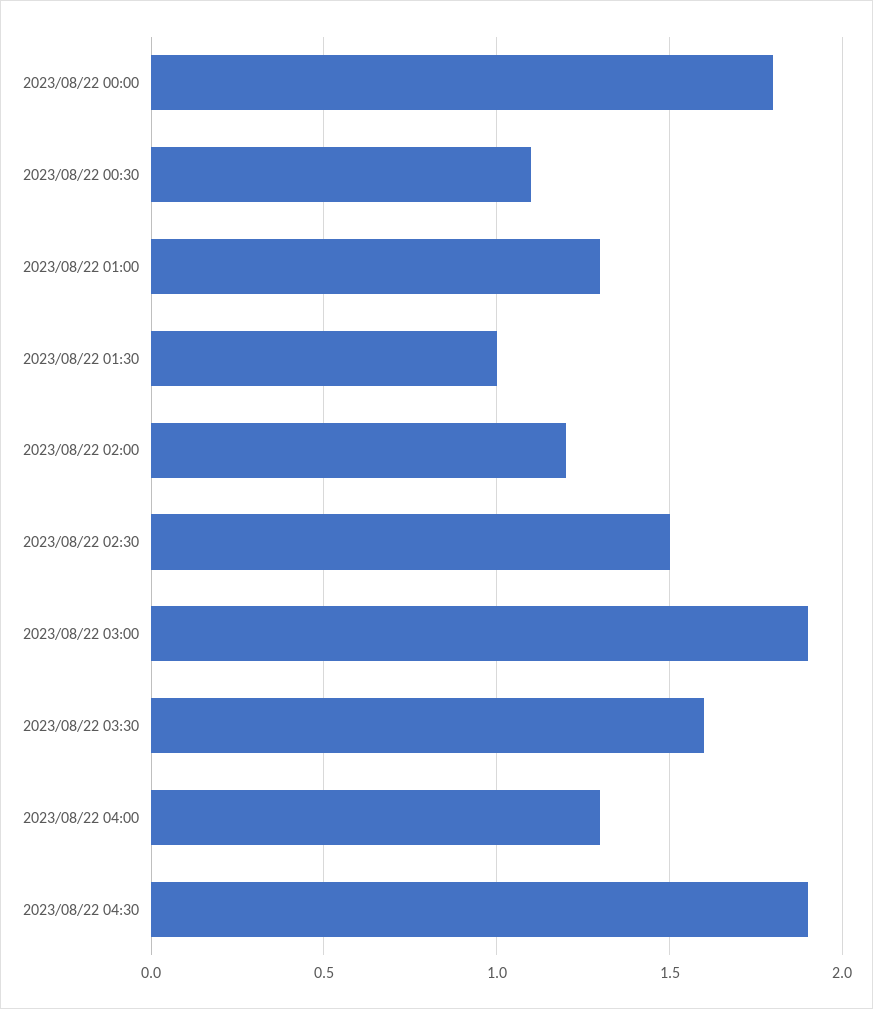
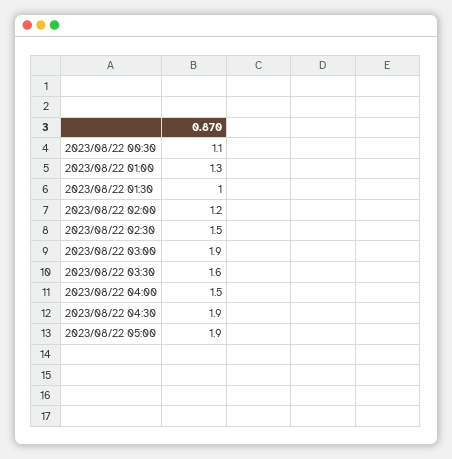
2023/08/22 00:00: 1.8 -> none
2023/08/22 04:00: 1.3 -> 1.5
2023/08/22 05:00: none -> 1.9

